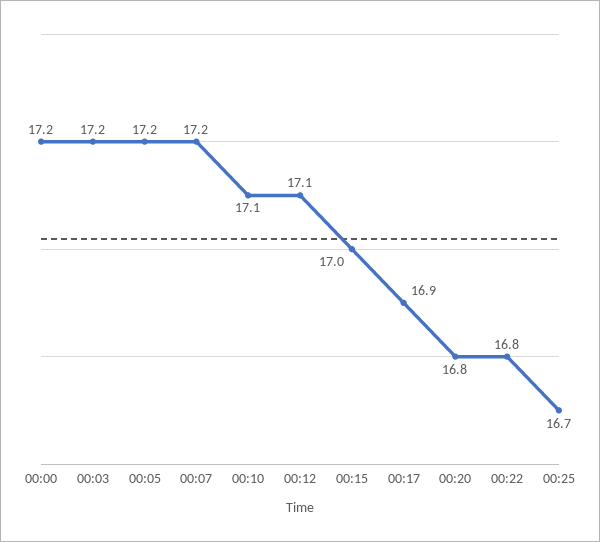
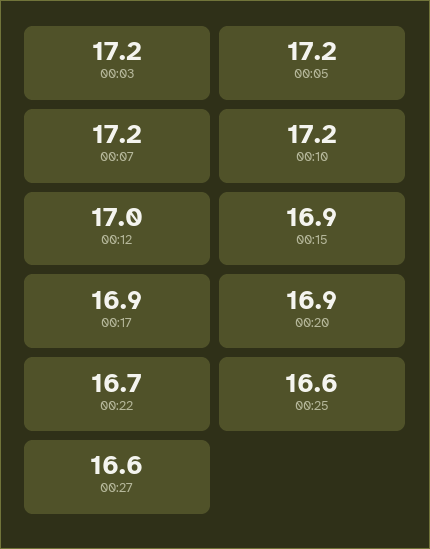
00:00: 17.2 -> none
00:10: 17.1 -> 17.2
00:12: 17.1 -> 17
00:15: 17 -> 16.9
00:20: 16.8 -> 16.9
00:22: 16.8 -> 16.7
00:25: 16.7 -> 16.6
00:27: none -> 16.6

